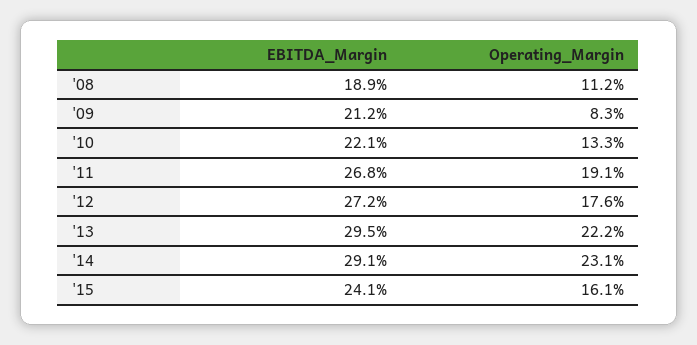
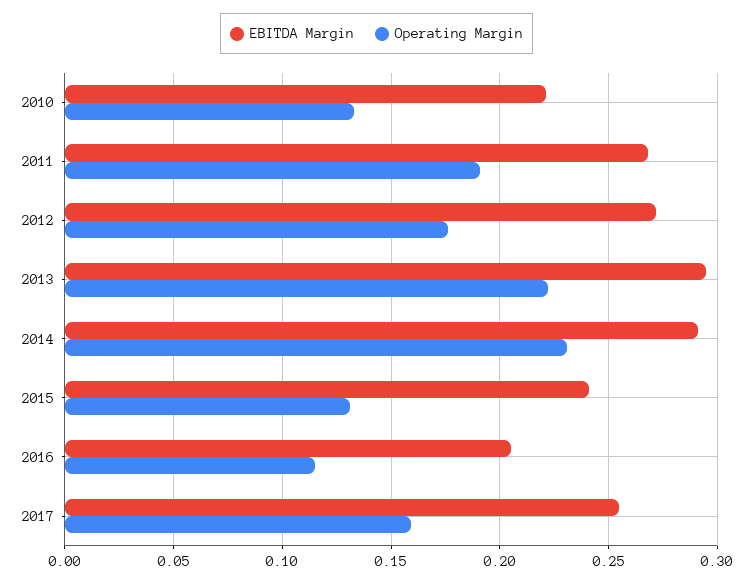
EBITDA_Margin, '08: 0.189 -> none
Operating_Margin, '08: 0.112 -> none
EBITDA_Margin, '09: 0.212 -> none
Operating_Margin, '09: 0.083 -> none
Operating_Margin, '15: 0.161 -> 0.13
EBITDA_Margin, 2016: none -> 0.205
Operating_Margin, 2016: none -> 0.115
EBITDA_Margin, 2017: none -> 0.255
Operating_Margin, 2017: none -> 0.16

